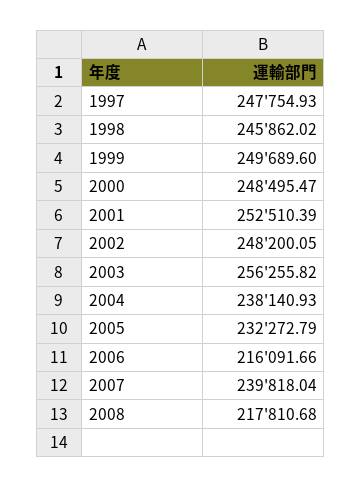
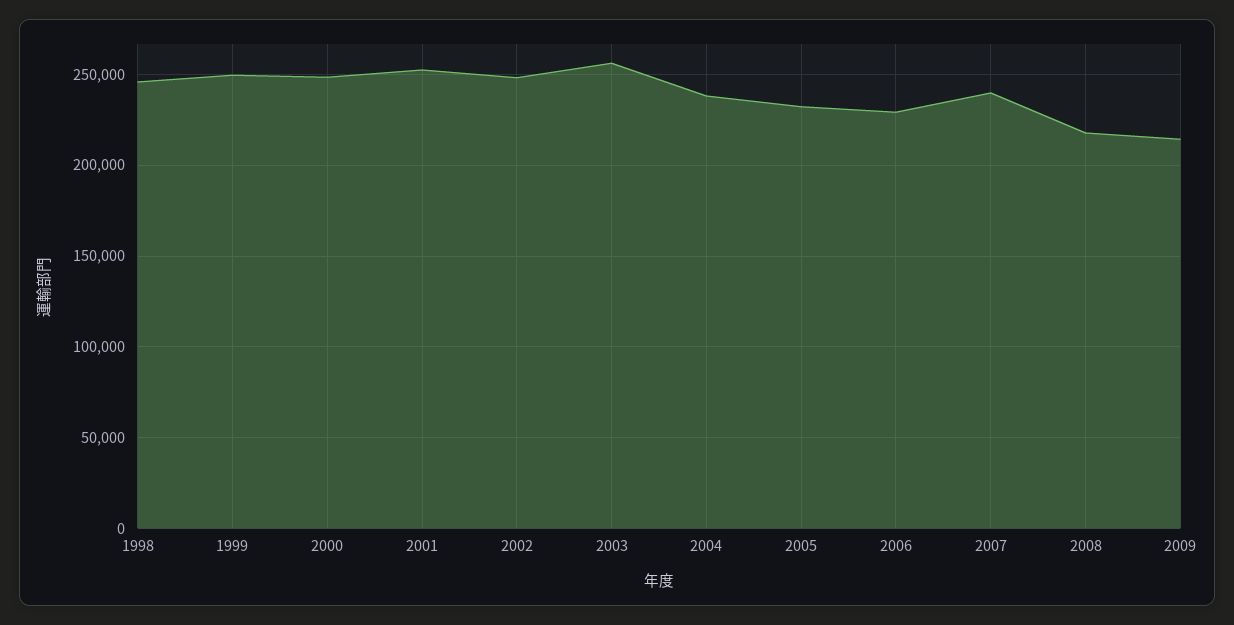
1997: 247754.93 -> none
2006: 216091.66 -> 230000
2009: none -> 215000

